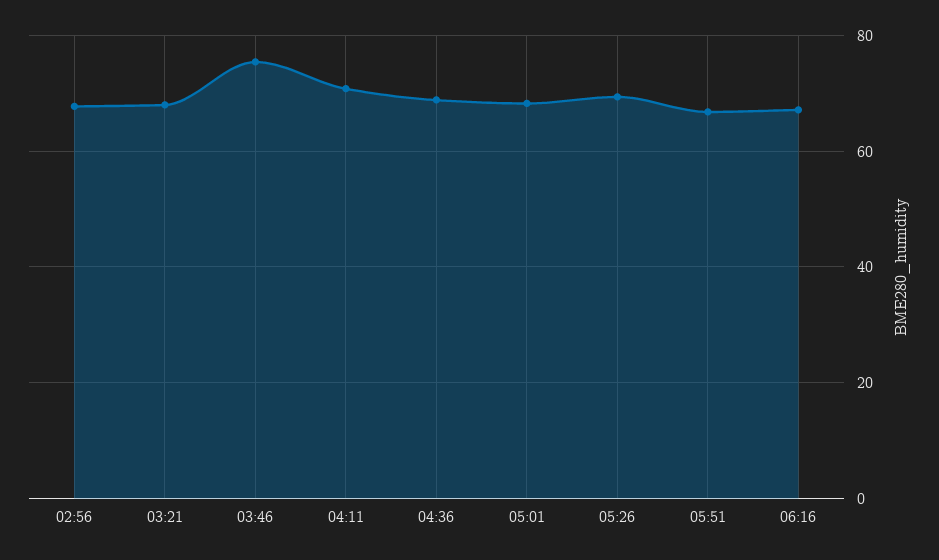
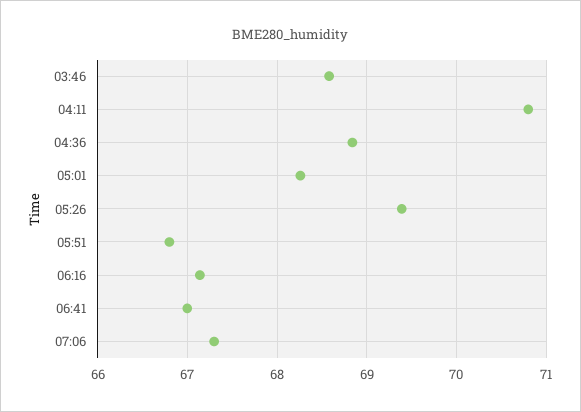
02:56: 68 -> none
03:21: 68 -> none
03:46: 76 -> 68.6
06:41: none -> 67
07:06: none -> 67.3

